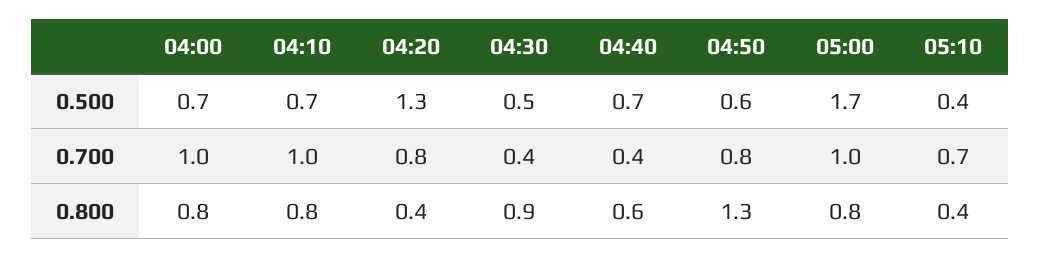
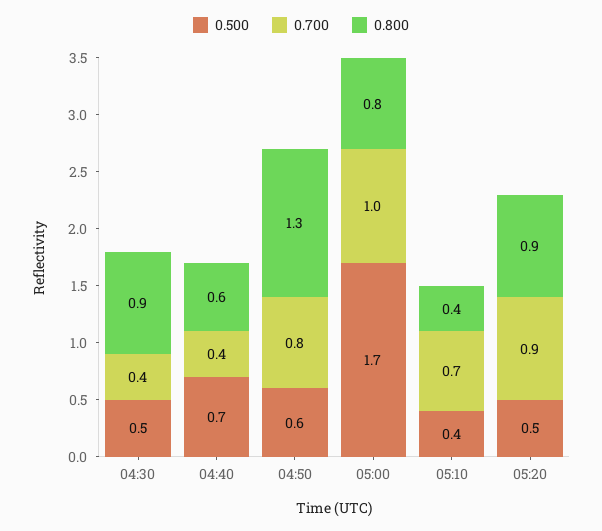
0.500, 04:00: 0.7 -> none
0.500, 04:10: 0.7 -> none
0.500, 04:20: 1.3 -> none
0.700, 04:00: 1 -> none
0.700, 04:10: 1 -> none
0.700, 04:20: 0.8 -> none
0.800, 04:00: 0.8 -> none
0.800, 04:10: 0.8 -> none
0.800, 04:20: 0.4 -> none
0.500, 05:20: none -> 0.5
0.700, 05:20: none -> 0.9
0.800, 05:20: none -> 0.9

